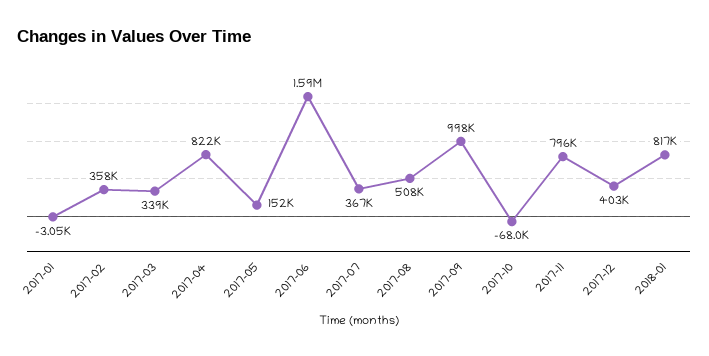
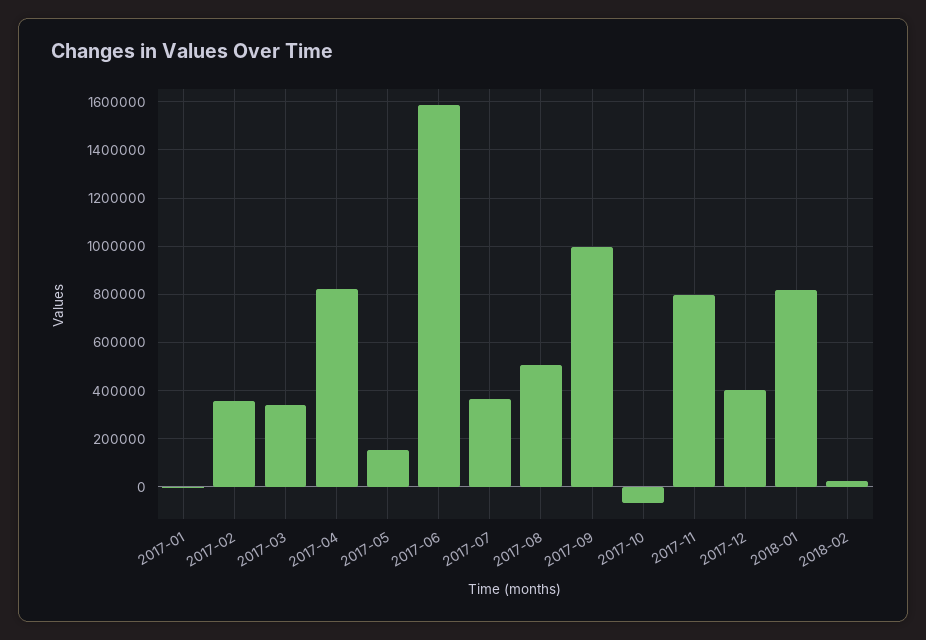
2018-02: none -> 25000

